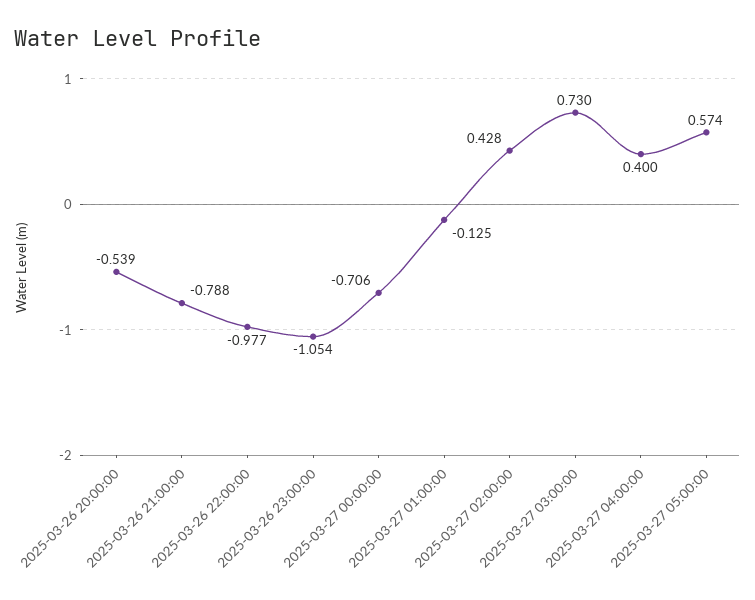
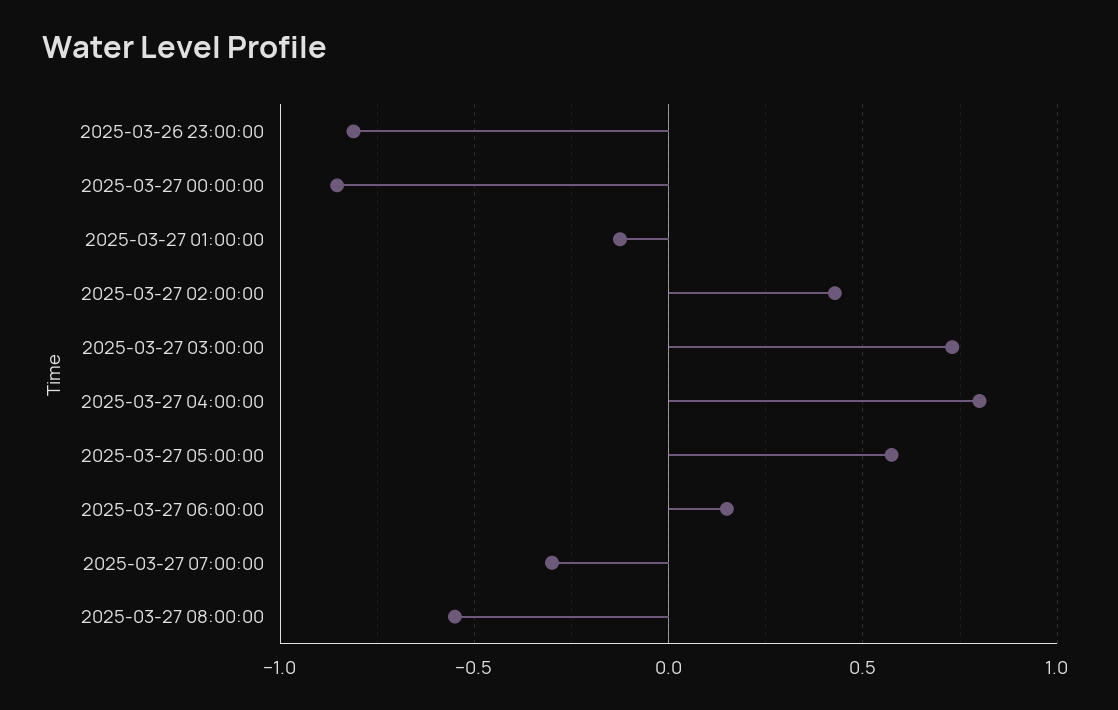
2025-03-26 20:00:00: -0.539 -> none
2025-03-26 21:00:00: -0.788 -> none
2025-03-26 22:00:00: -0.977 -> none
2025-03-26 23:00:00: -1.054 -> -0.8
2025-03-27 00:00:00: -0.706 -> -0.85
2025-03-27 04:00:00: 0.4 -> 0.8
2025-03-27 06:00:00: none -> 0.15
2025-03-27 07:00:00: none -> -0.3
2025-03-27 08:00:00: none -> -0.55

